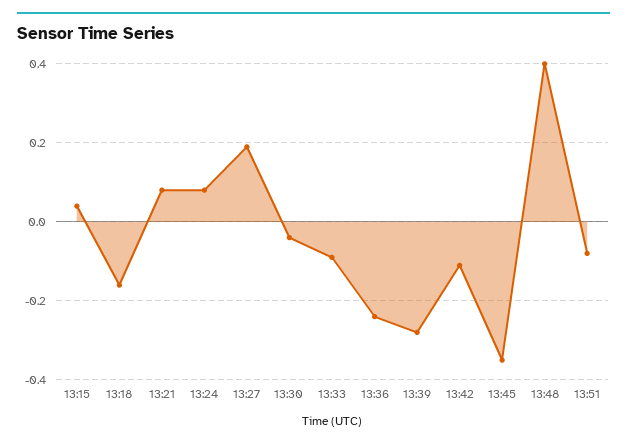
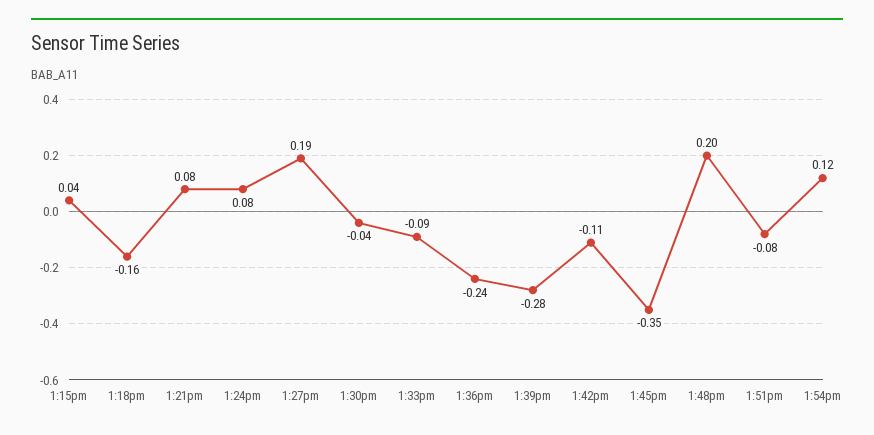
13:48: 0.4 -> 0.2
1:54pm: none -> 0.12

